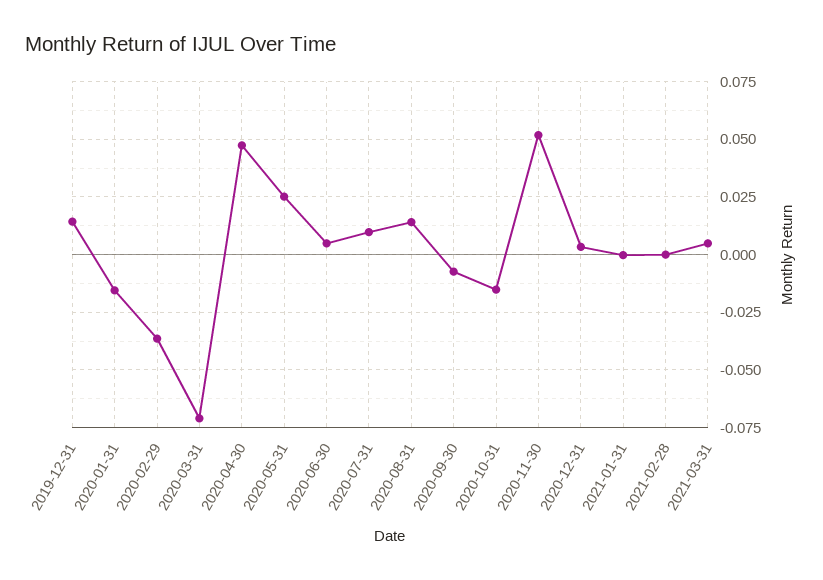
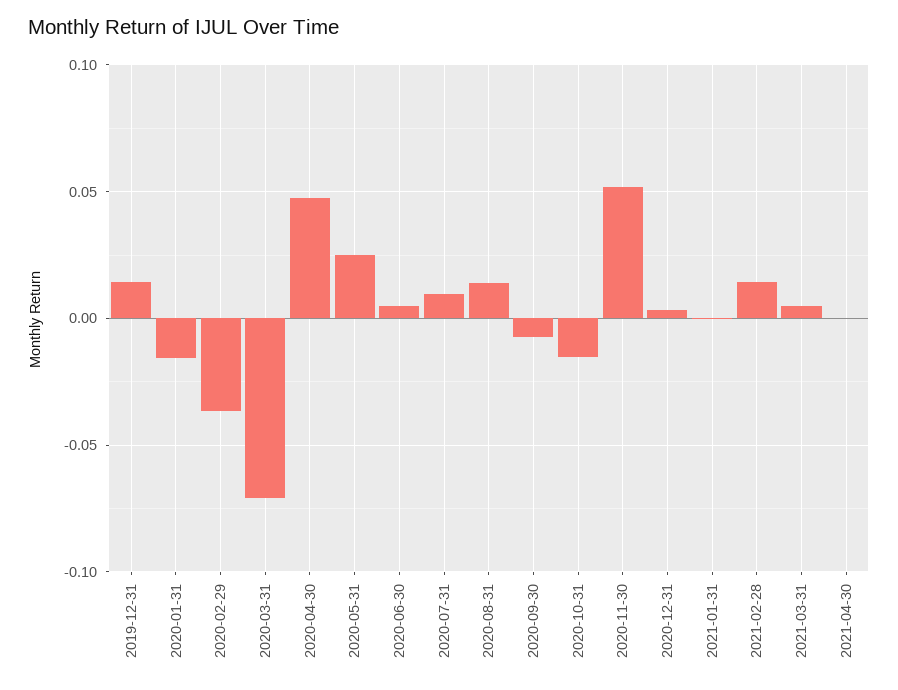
2021-02-28: 0 -> 0.015
2021-04-30: none -> 0

